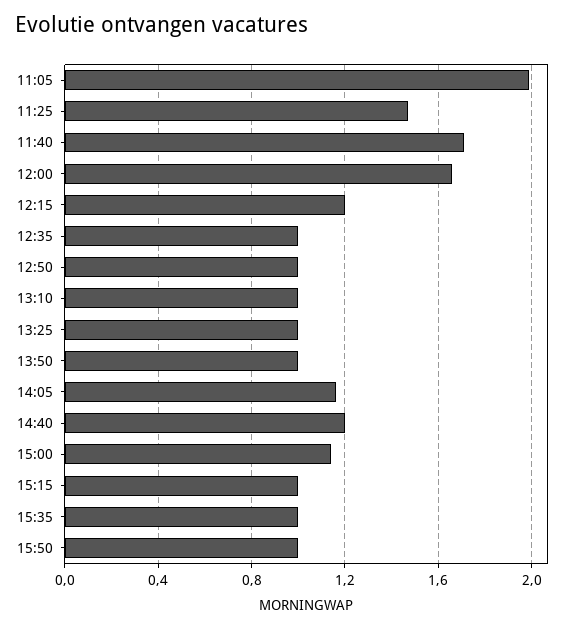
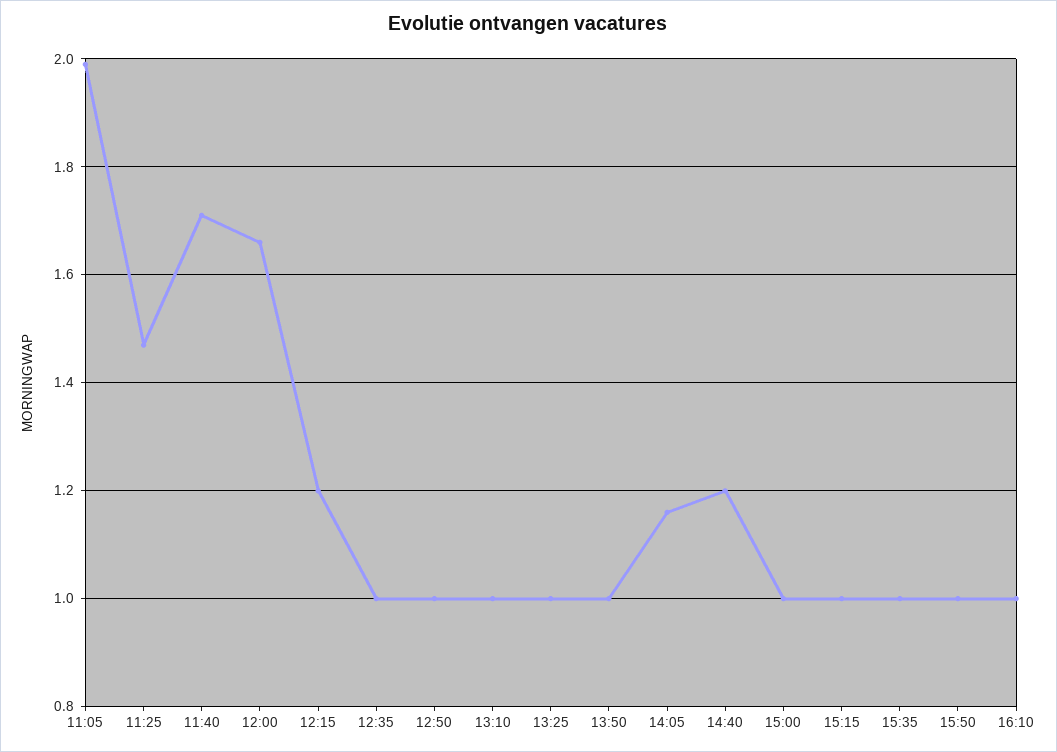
15:00: 1.15 -> 1
16:10: none -> 1

